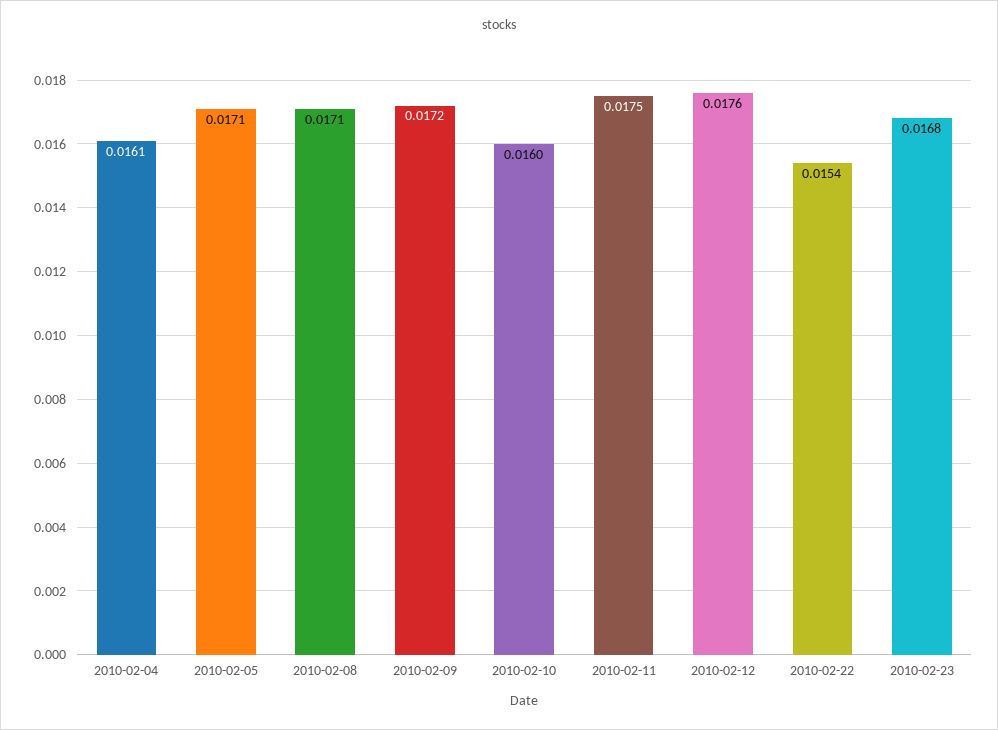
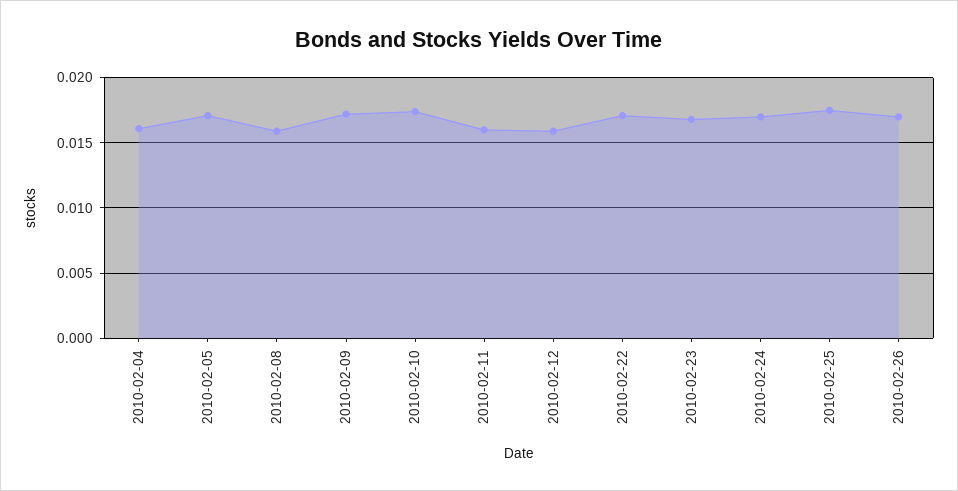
2010-02-08: 0.0171 -> 0.016
2010-02-10: 0.016 -> 0.0175
2010-02-11: 0.0175 -> 0.016
2010-02-12: 0.0176 -> 0.016
2010-02-22: 0.0154 -> 0.017
2010-02-24: none -> 0.017
2010-02-25: none -> 0.0175
2010-02-26: none -> 0.017

